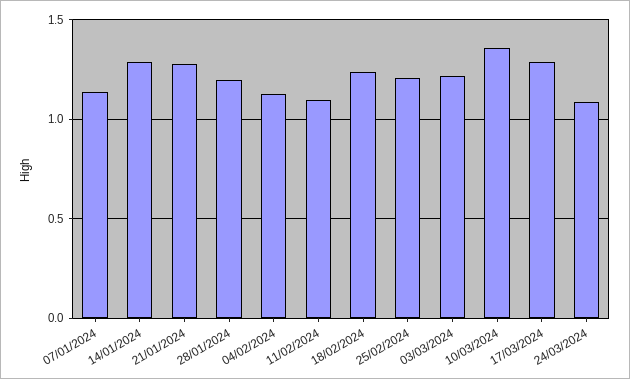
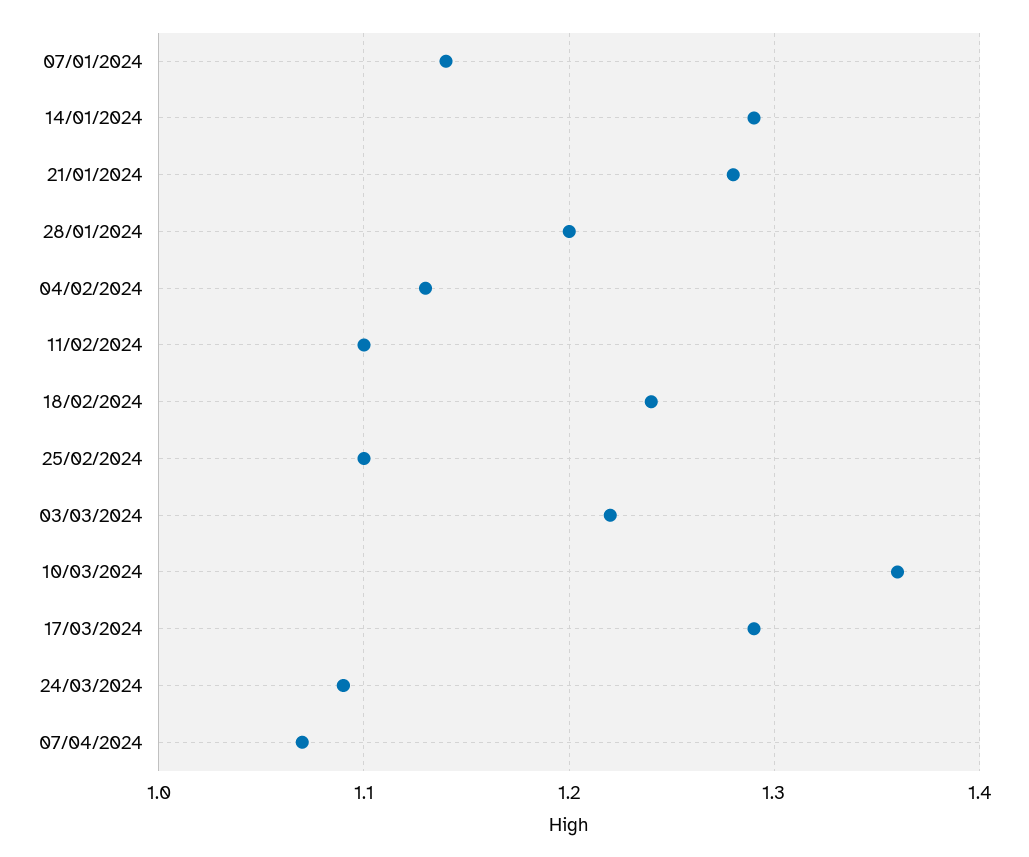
25/02/2024: 1.2 -> 1.1
07/04/2024: none -> 1.07

